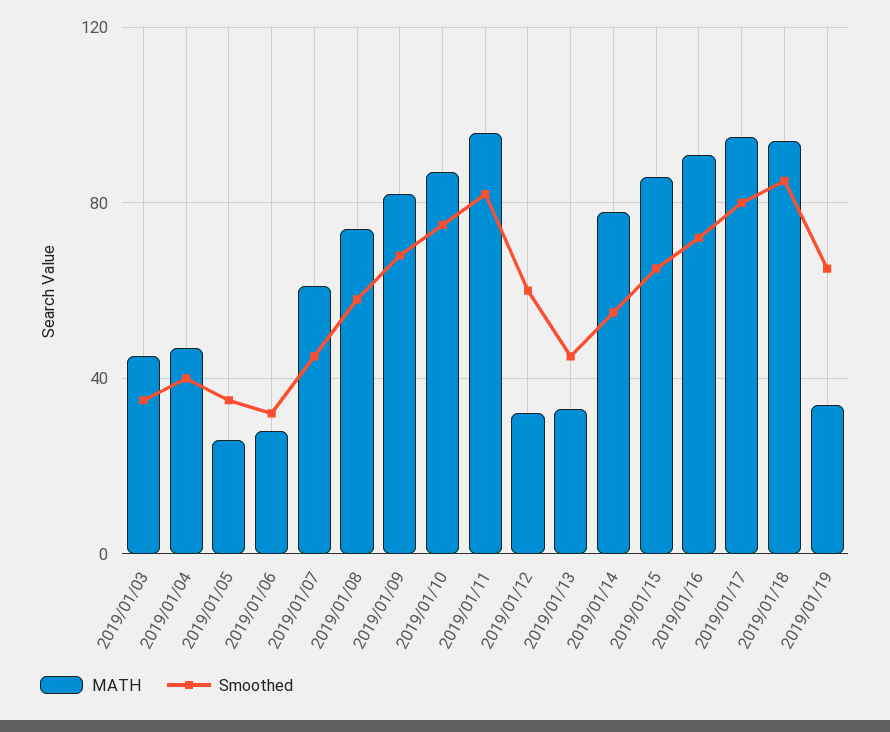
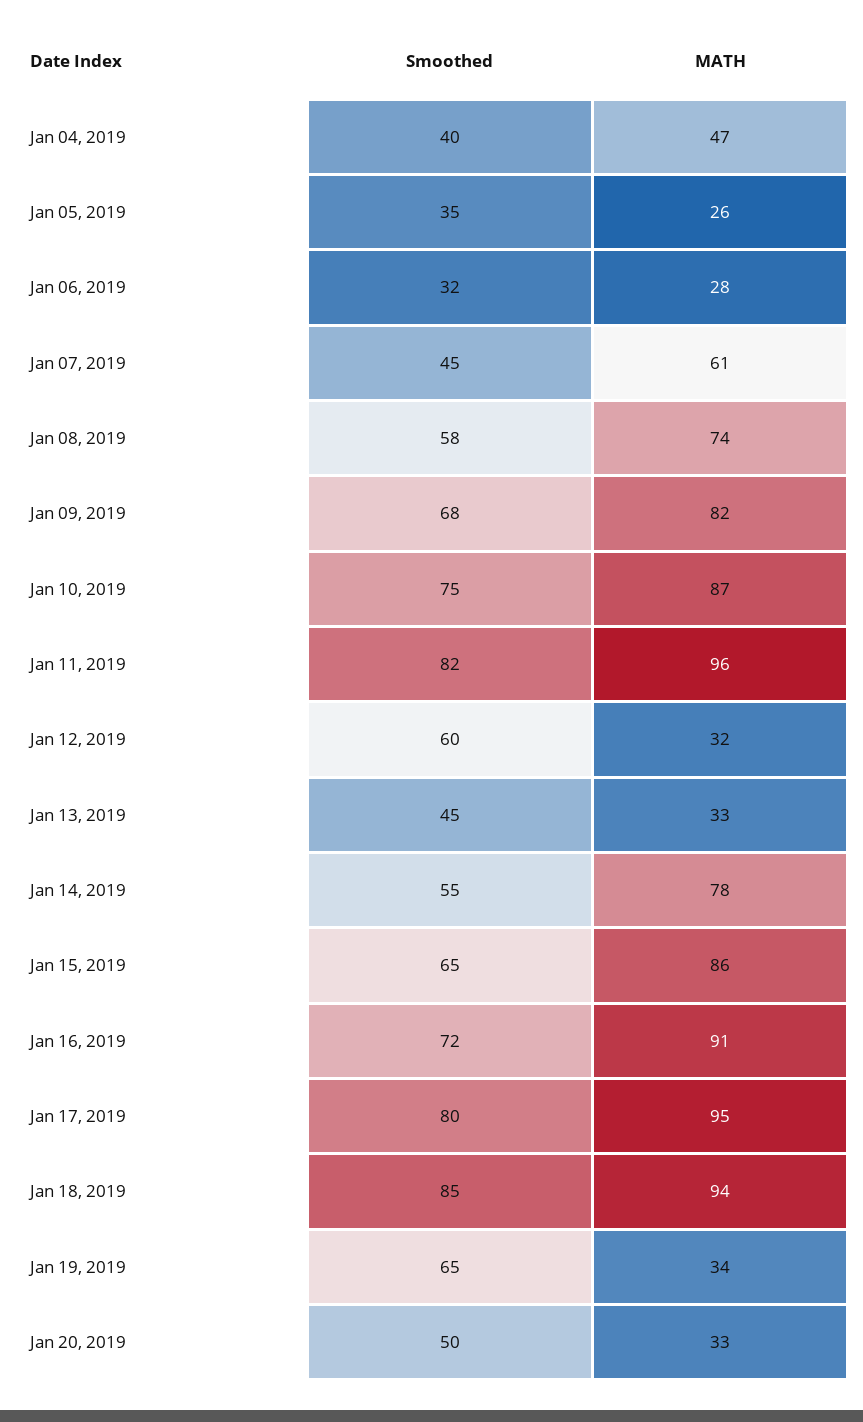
MATH, 2019/01/03: 45 -> none
Smoothed, 2019/01/03: 35 -> none
Smoothed, Jan 20, 2019: none -> 50
MATH, Jan 20, 2019: none -> 33

